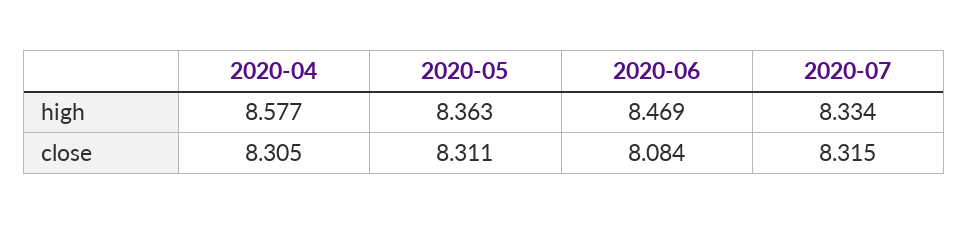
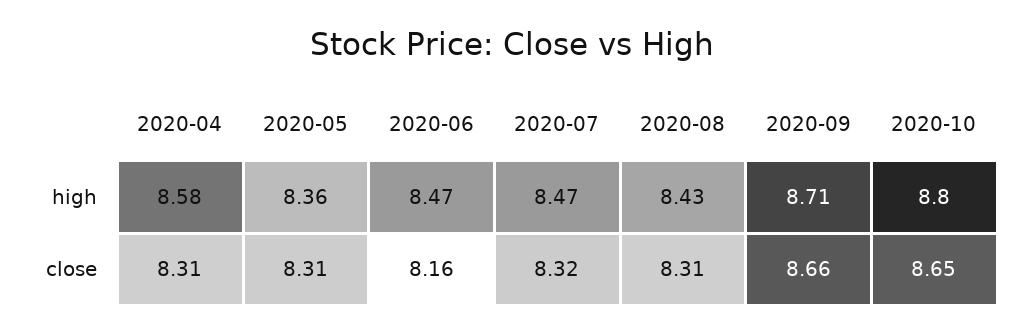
2020-07, high: 8.334 -> 8.47
2020-06, close: 8.084 -> 8.16
2020-08, high: none -> 8.43
2020-09, high: none -> 8.71
2020-10, high: none -> 8.8
2020-08, close: none -> 8.31
2020-09, close: none -> 8.66
2020-10, close: none -> 8.65

